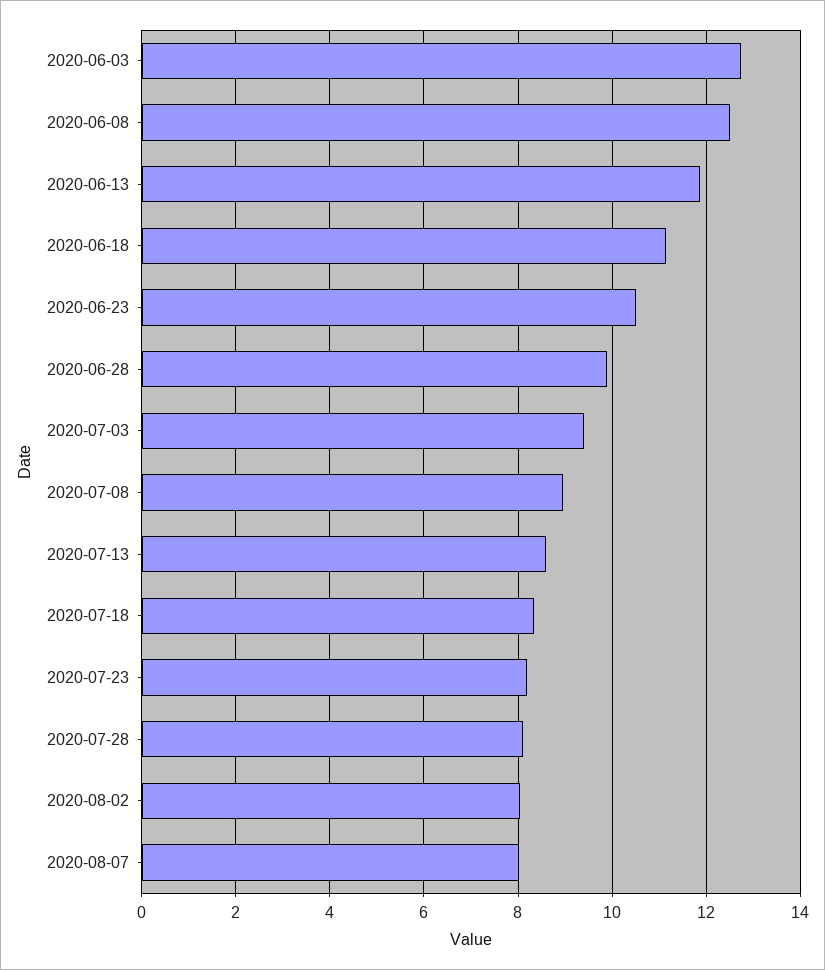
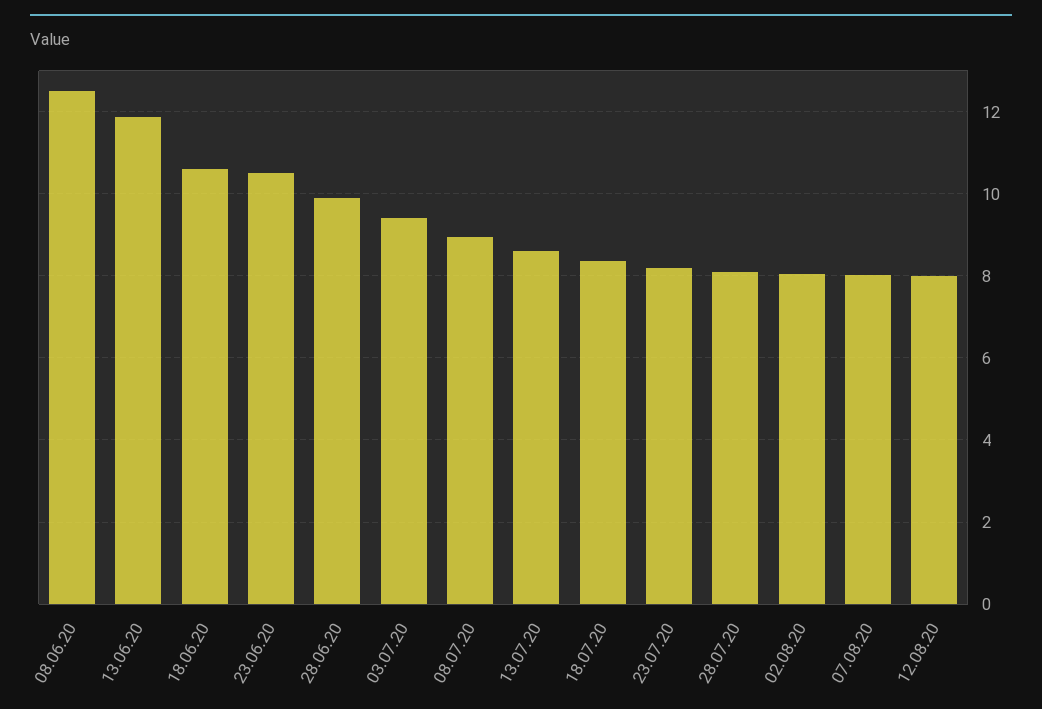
2020-06-03: 12.8 -> none
2020-06-18: 11.2 -> 10.6
12.08.20: none -> 8

